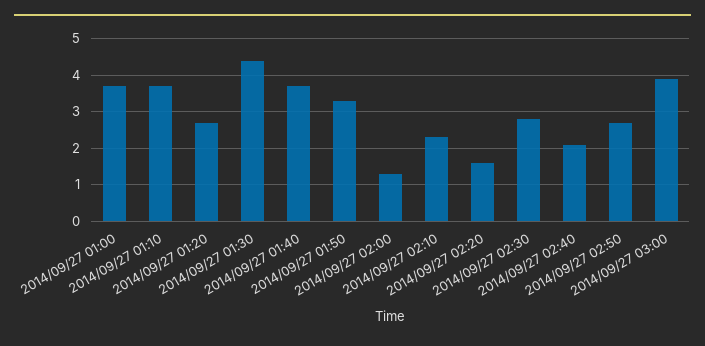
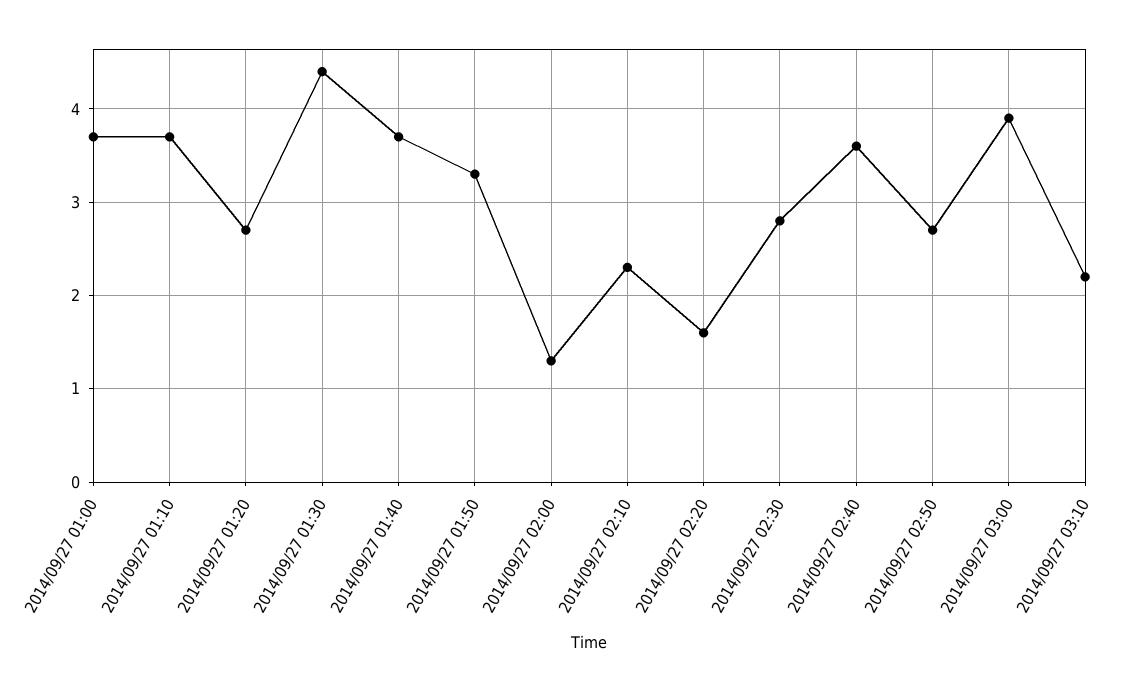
2014/09/27 02:40: 2 -> 3.6
2014/09/27 03:10: none -> 2.2

